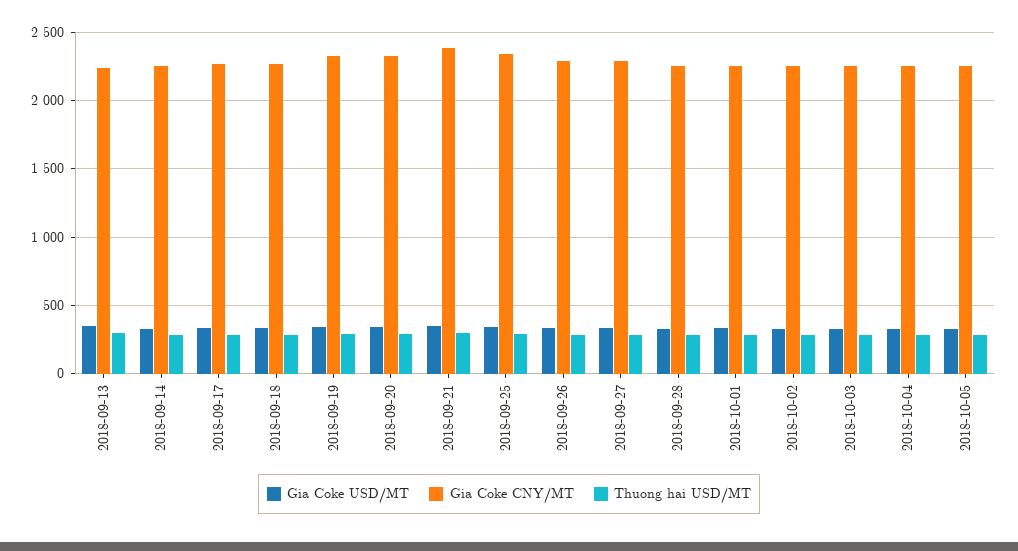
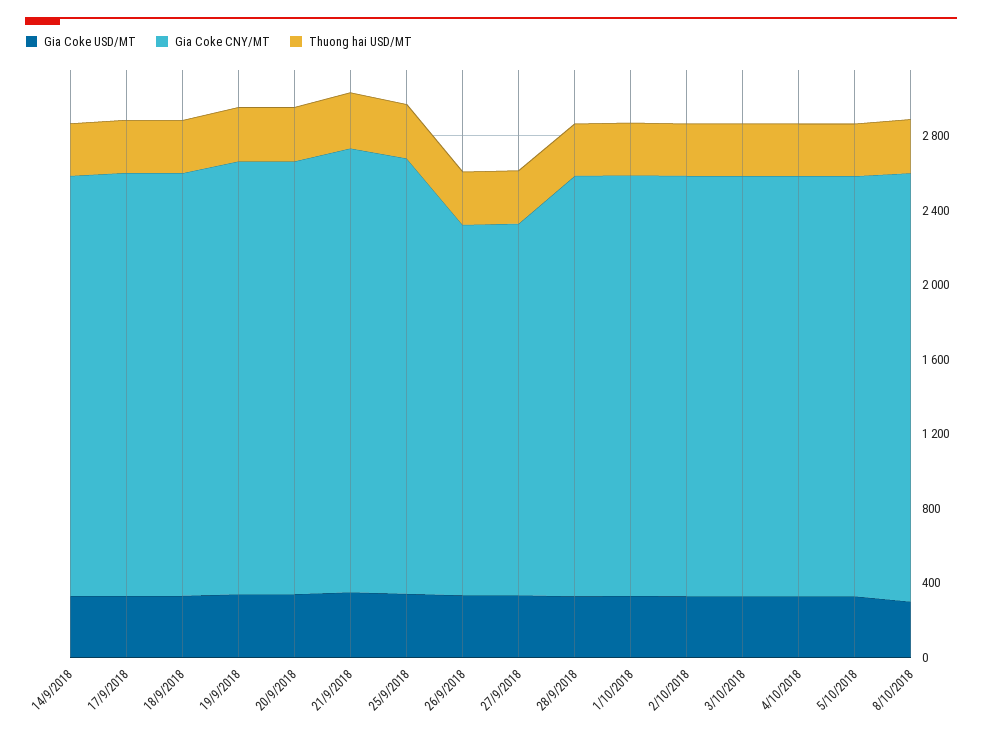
Gia Coke USD/MT, 2018-09-13: 350 -> none
Gia Coke CNY/MT, 2018-09-13: 2250 -> none
Thuong hai USD/MT, 2018-09-13: 300 -> none
Gia Coke CNY/MT, 2018-09-26: 2300 -> 2000
Gia Coke CNY/MT, 2018-09-27: 2300 -> 2000
Gia Coke USD/MT, 8/10/2018: none -> 300
Gia Coke CNY/MT, 8/10/2018: none -> 2300
Thuong hai USD/MT, 8/10/2018: none -> 300

